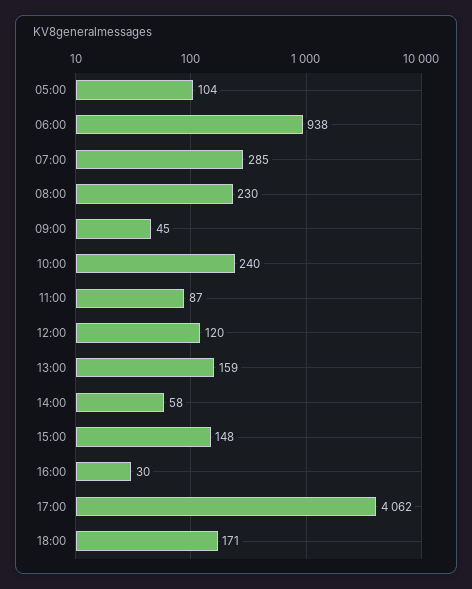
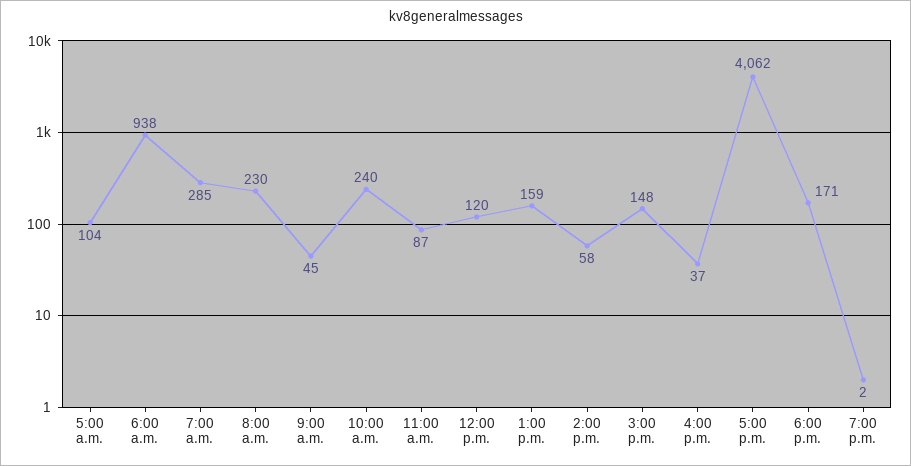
16:00: 30 -> 37
7:00 p.m.: none -> 2

